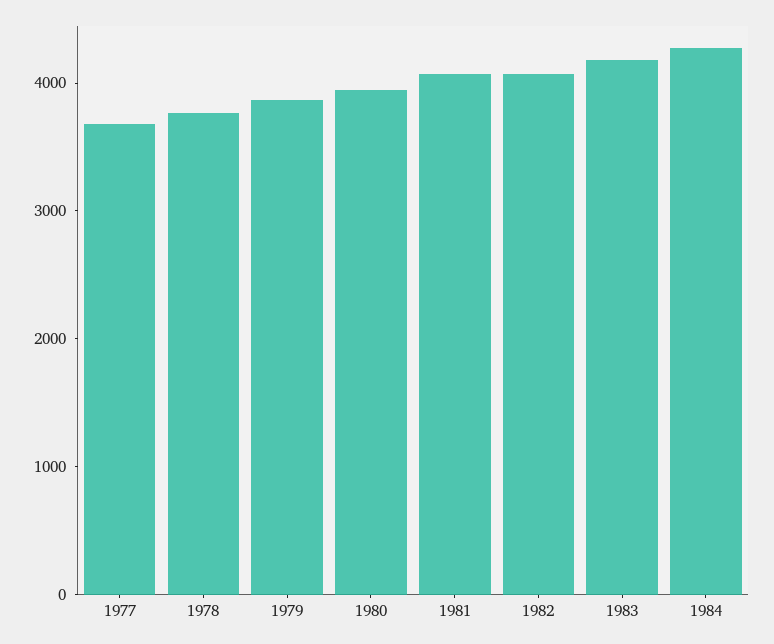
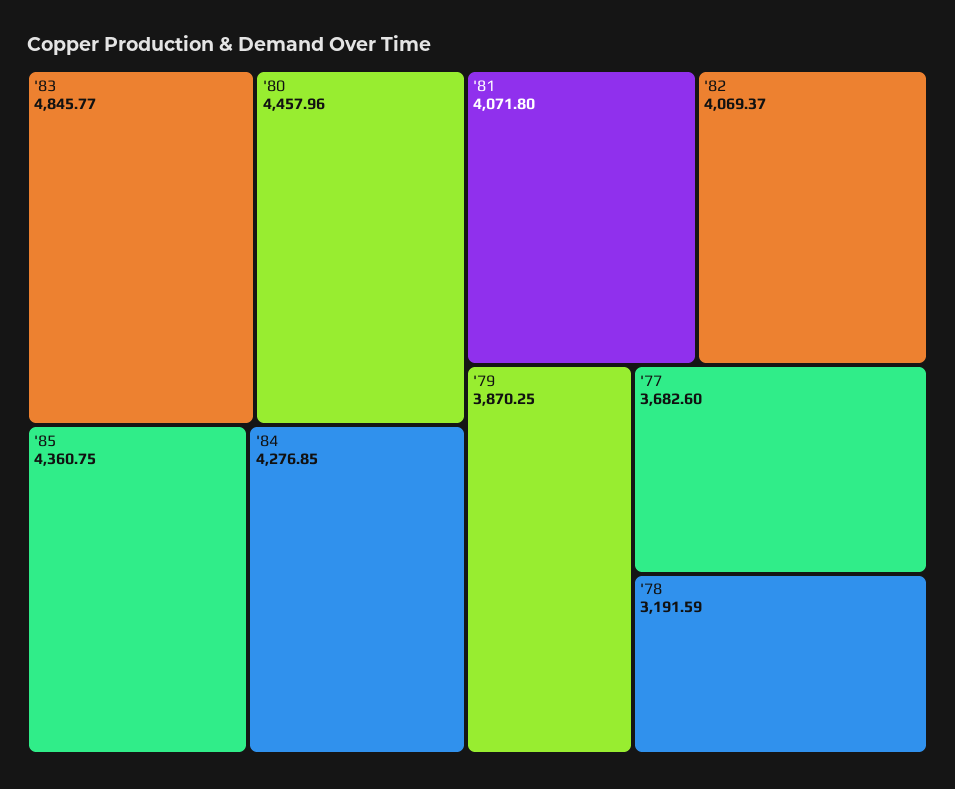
1978: 3800 -> 3191.59
1980: 4000 -> 4457.96
1983: 4200 -> 4845.77
'85: none -> 4360.75

